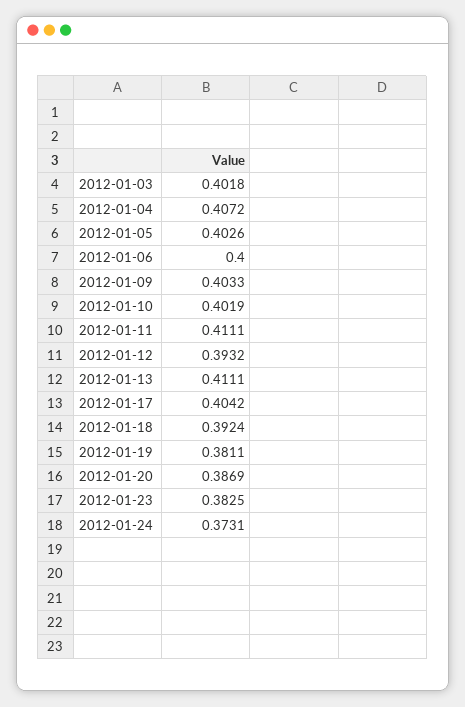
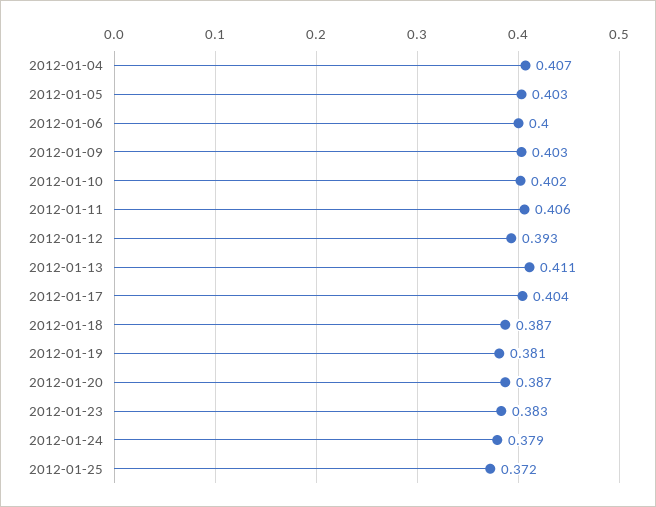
2012-01-03: 0.4018 -> none
2012-01-11: 0.4111 -> 0.406
2012-01-18: 0.3924 -> 0.387
2012-01-24: 0.3731 -> 0.379
2012-01-25: none -> 0.372

